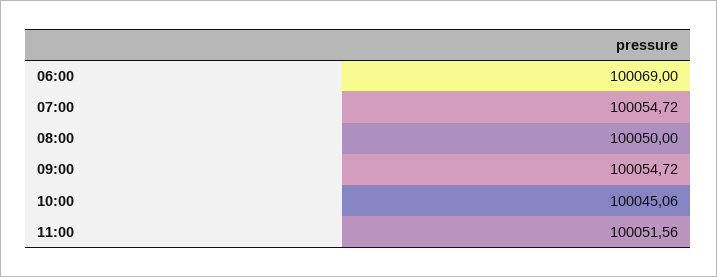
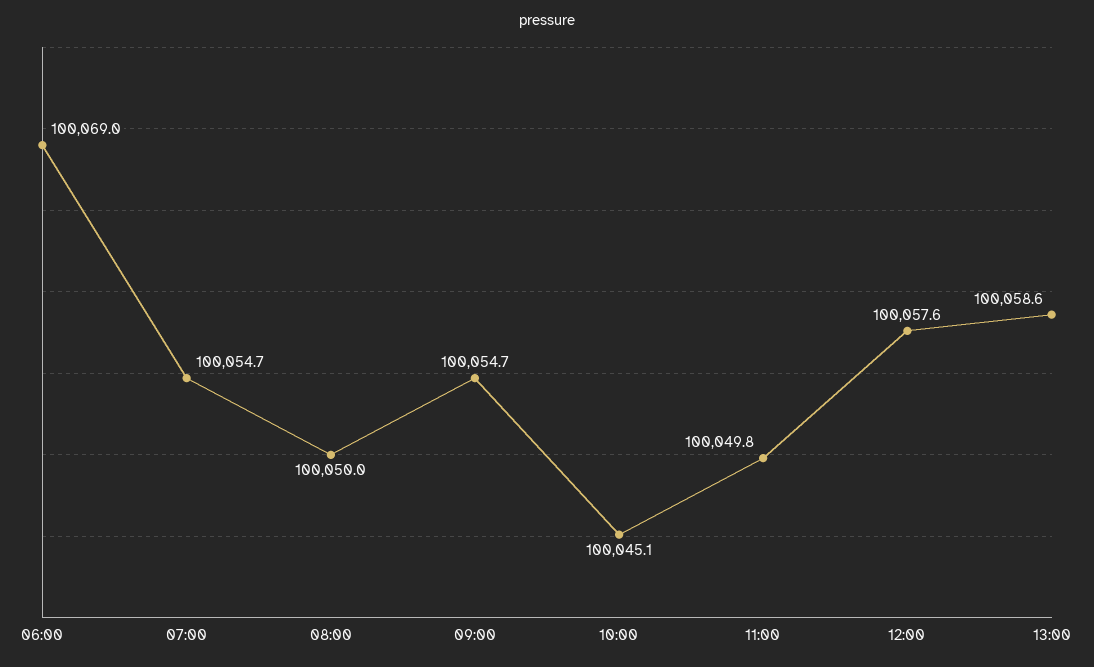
11:00: 100051.56 -> 100049.8
12:00: none -> 100057.6
13:00: none -> 100058.6

